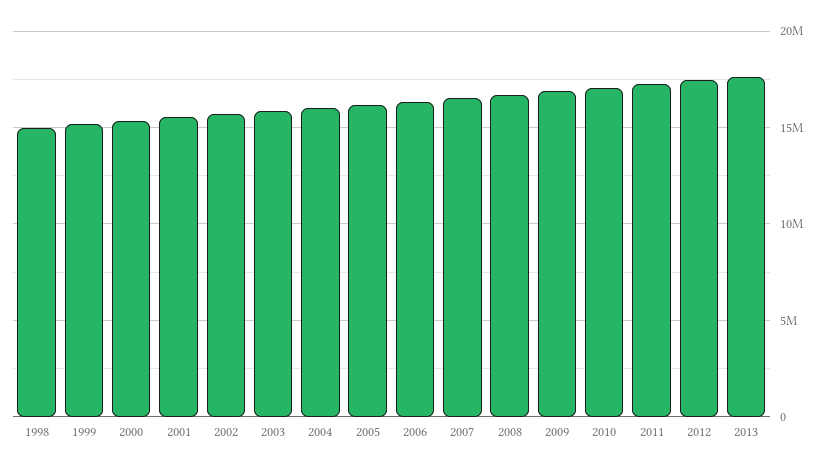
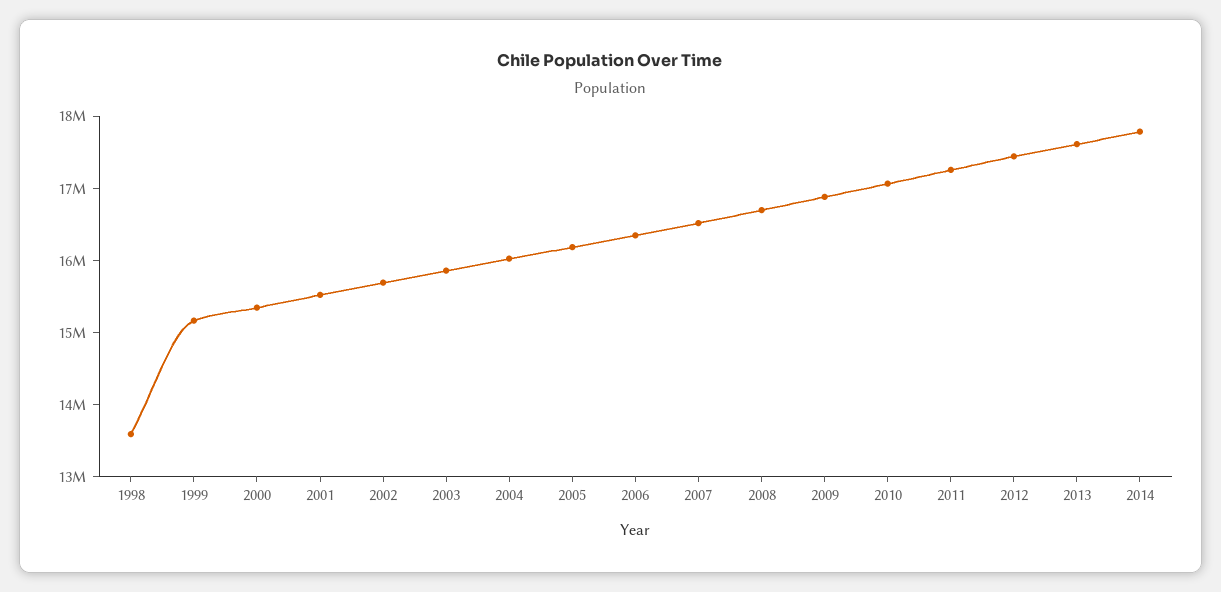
1998: 15000000 -> 13600000
2014: none -> 17800000

